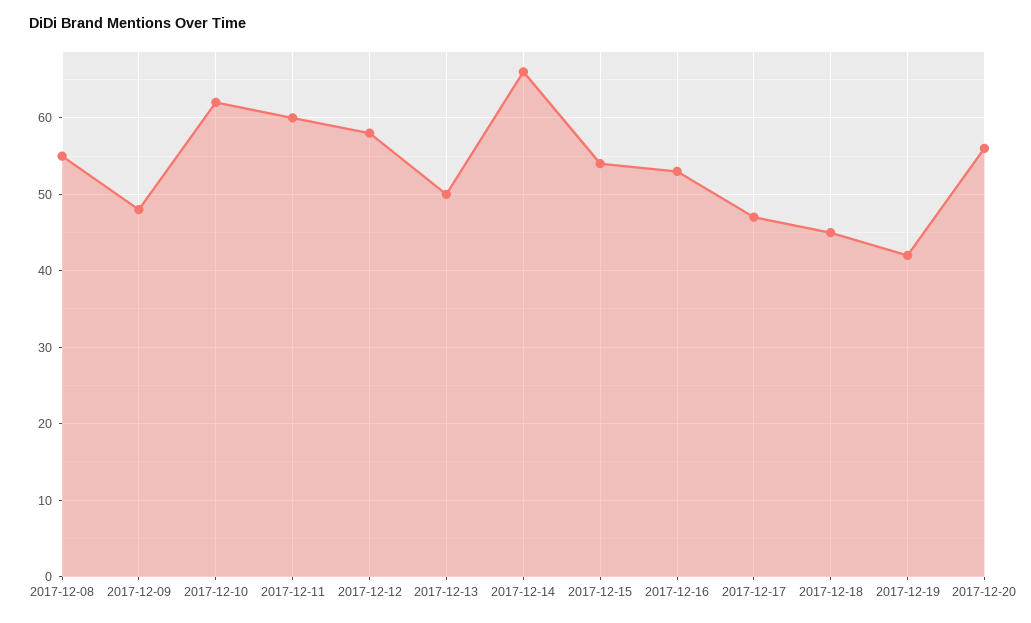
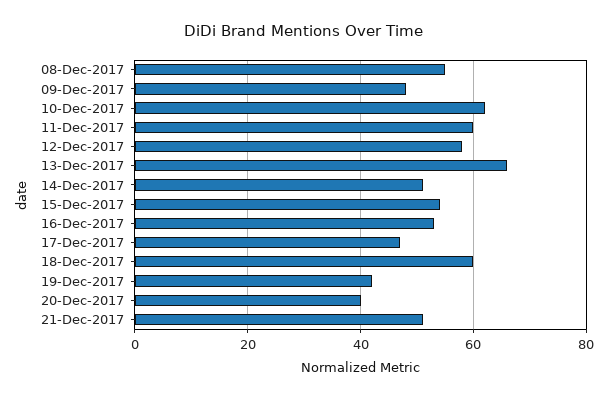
2017-12-13: 50 -> 65
2017-12-14: 66 -> 50
2017-12-18: 45 -> 60
2017-12-20: 56 -> 40
21-Dec-2017: none -> 50

